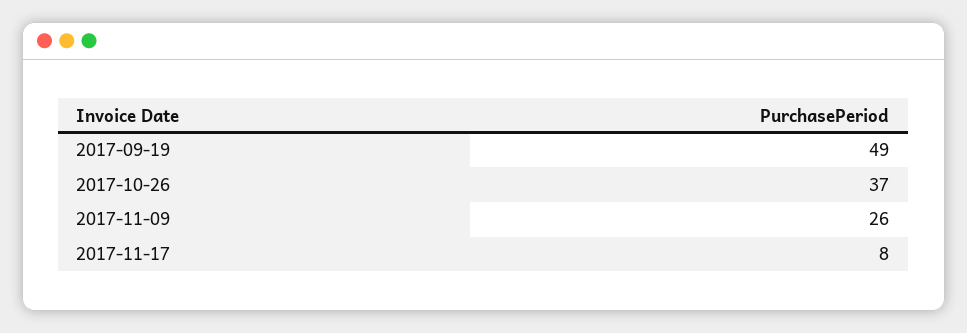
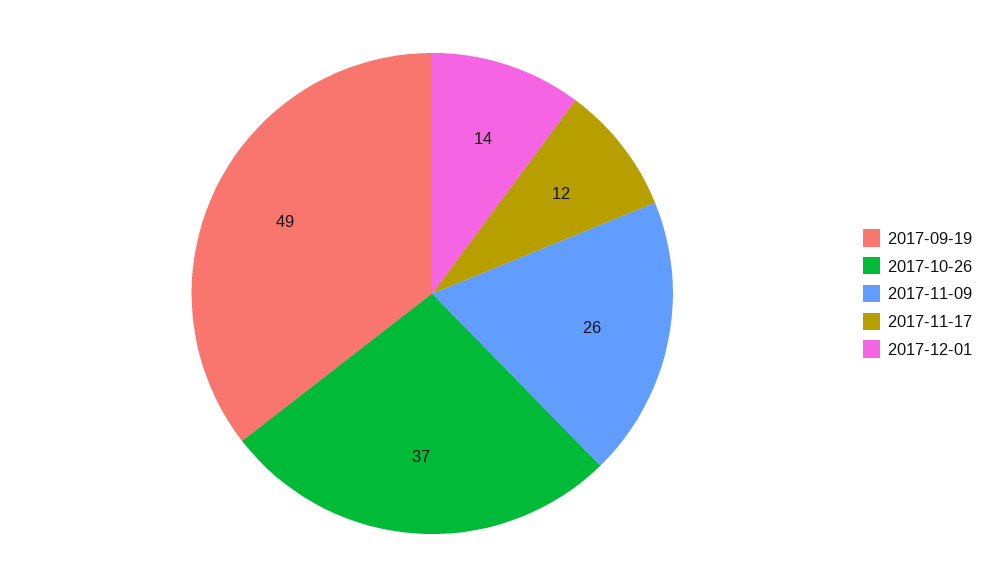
2017-11-17: 8 -> 12
2017-12-01: none -> 14

